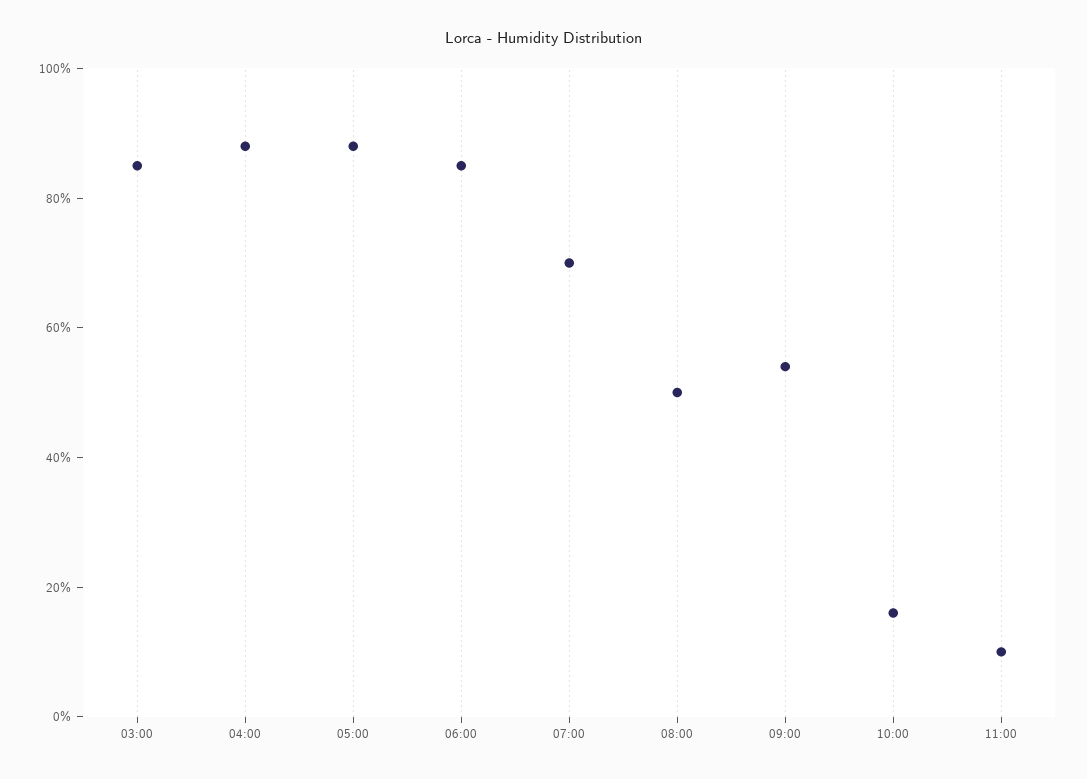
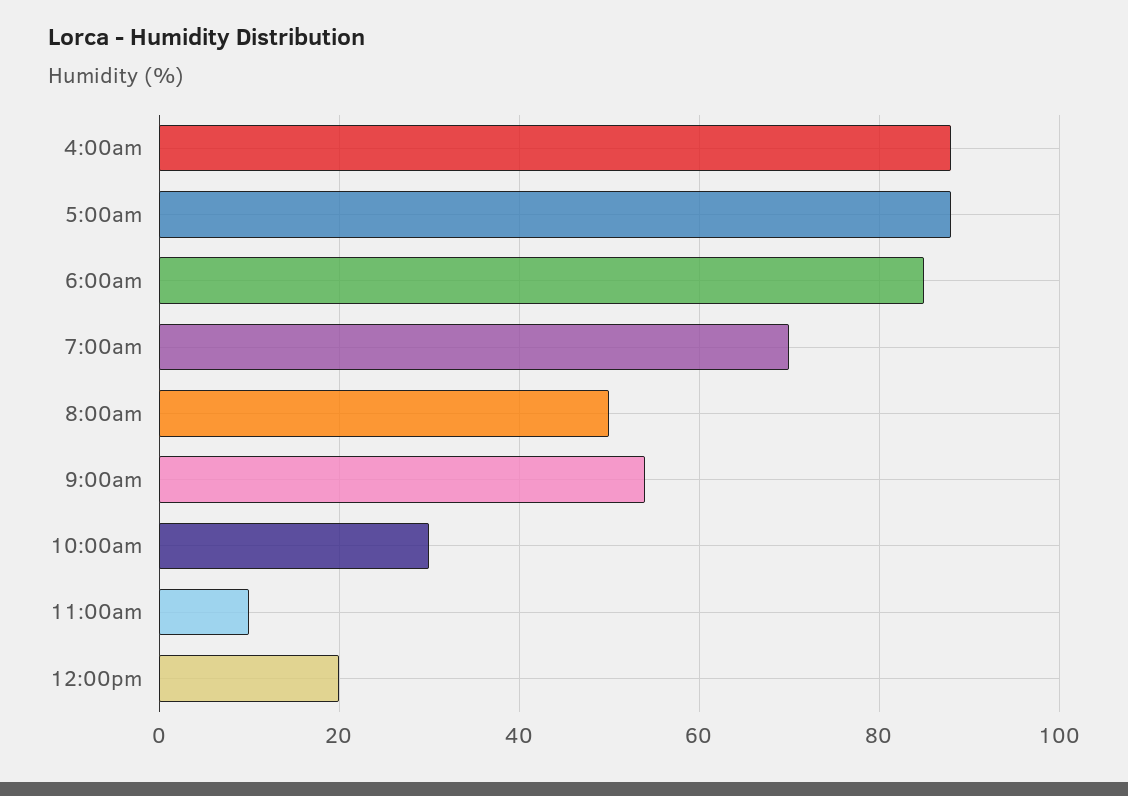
03:00: 85 -> none
10:00: 15 -> 30
12:00pm: none -> 20

